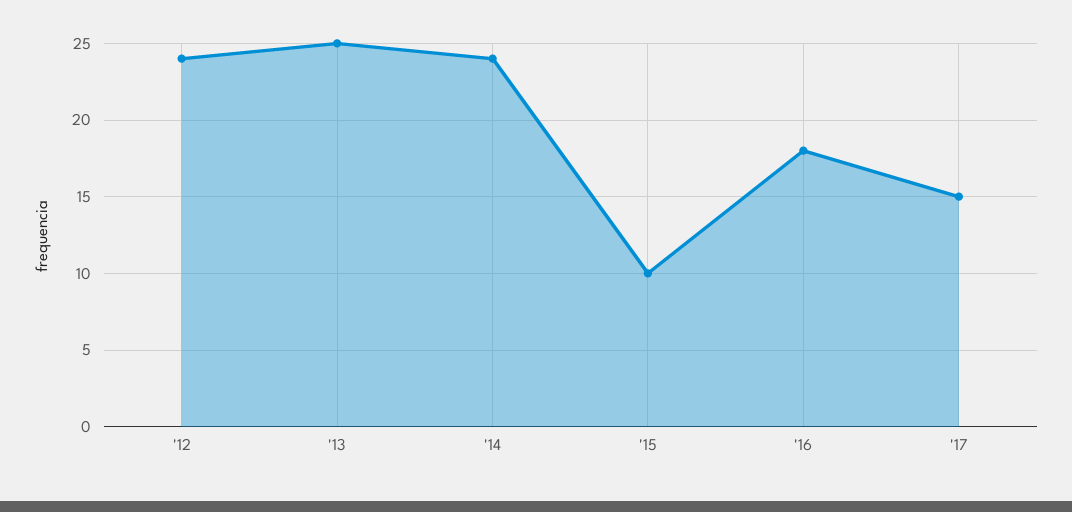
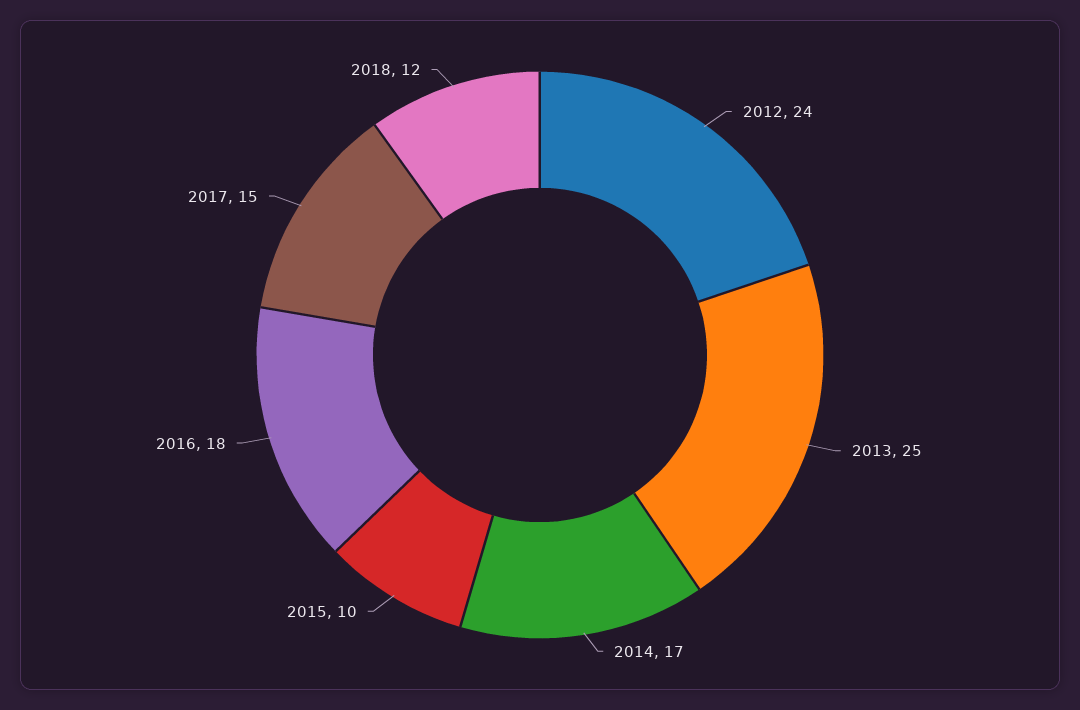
'14: 24 -> 17
2018: none -> 12

